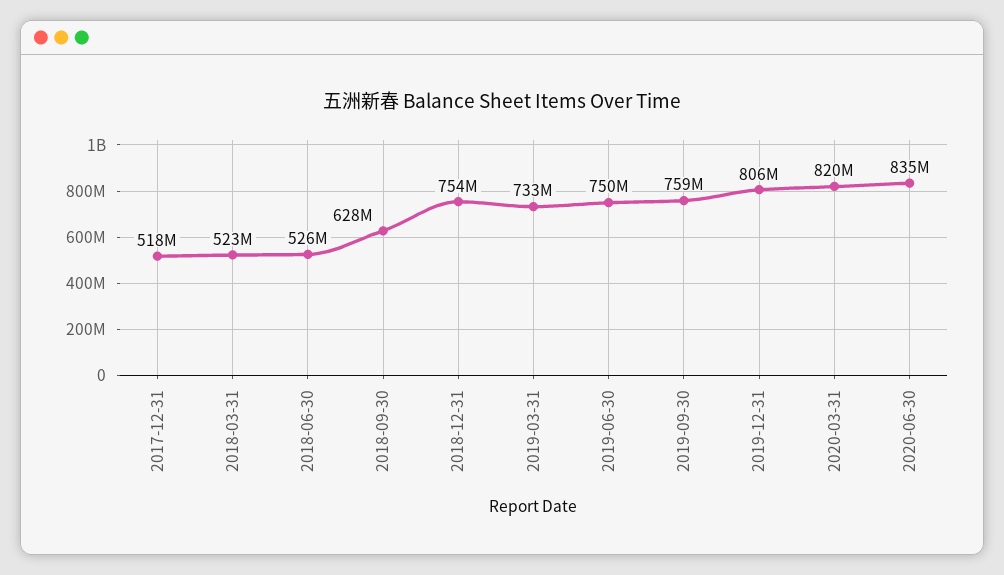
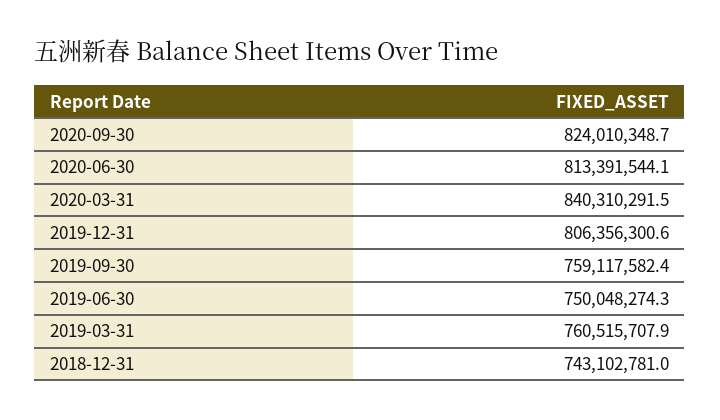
2017-12-31: 518000000 -> none
2018-03-31: 523000000 -> none
2018-06-30: 526000000 -> none
2018-09-30: 628000000 -> none
2018-12-31: 754000000 -> 743102781
2019-03-31: 733000000 -> 760515707.9
2020-03-31: 820000000 -> 840310291.5
2020-06-30: 835000000 -> 813391544.1
2020-09-30: none -> 824010348.7

